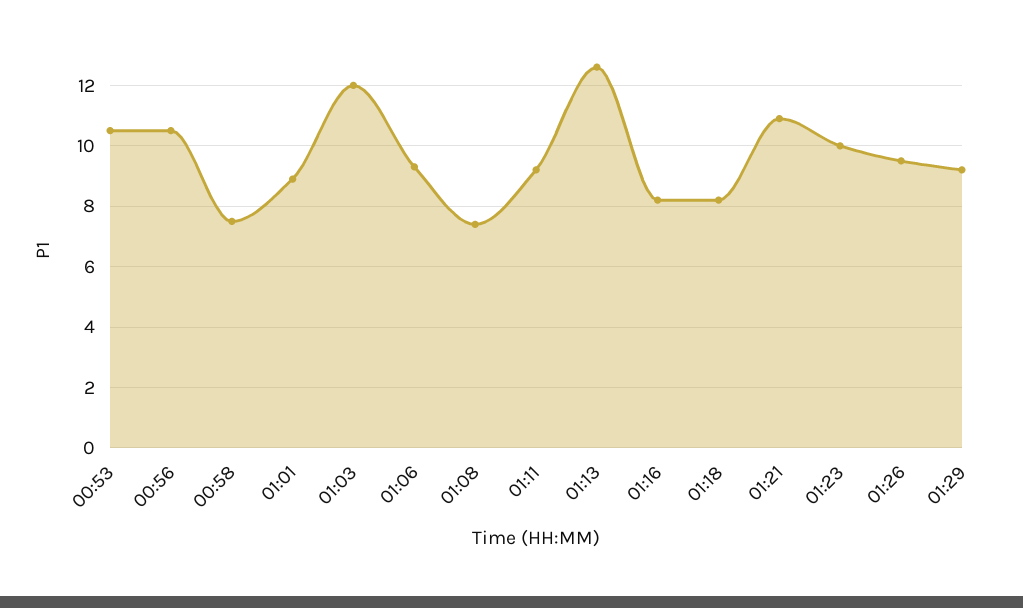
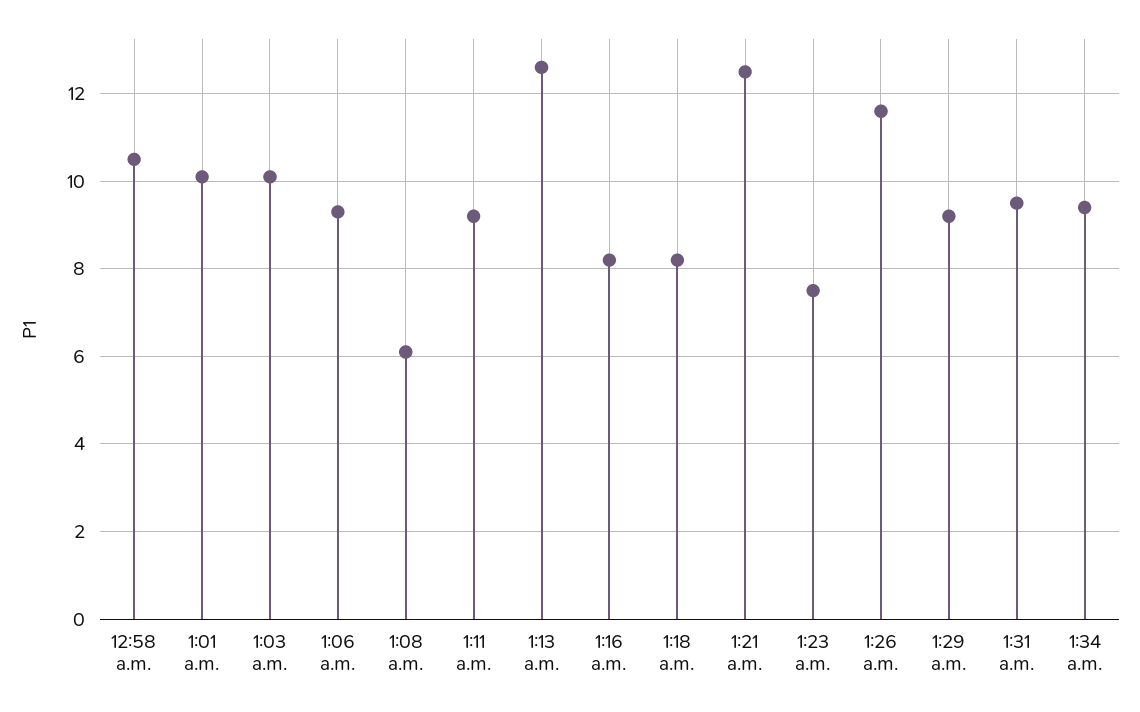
00:53: 10.5 -> none
00:56: 10.5 -> none
00:58: 7.5 -> 10.5
01:01: 9 -> 10
01:03: 12 -> 10
01:08: 7.5 -> 6
01:21: 11 -> 12.5
01:23: 10 -> 7.5
01:26: 9.5 -> 11.5
1:31 a.m.: none -> 9.5
1:34 a.m.: none -> 9.5

